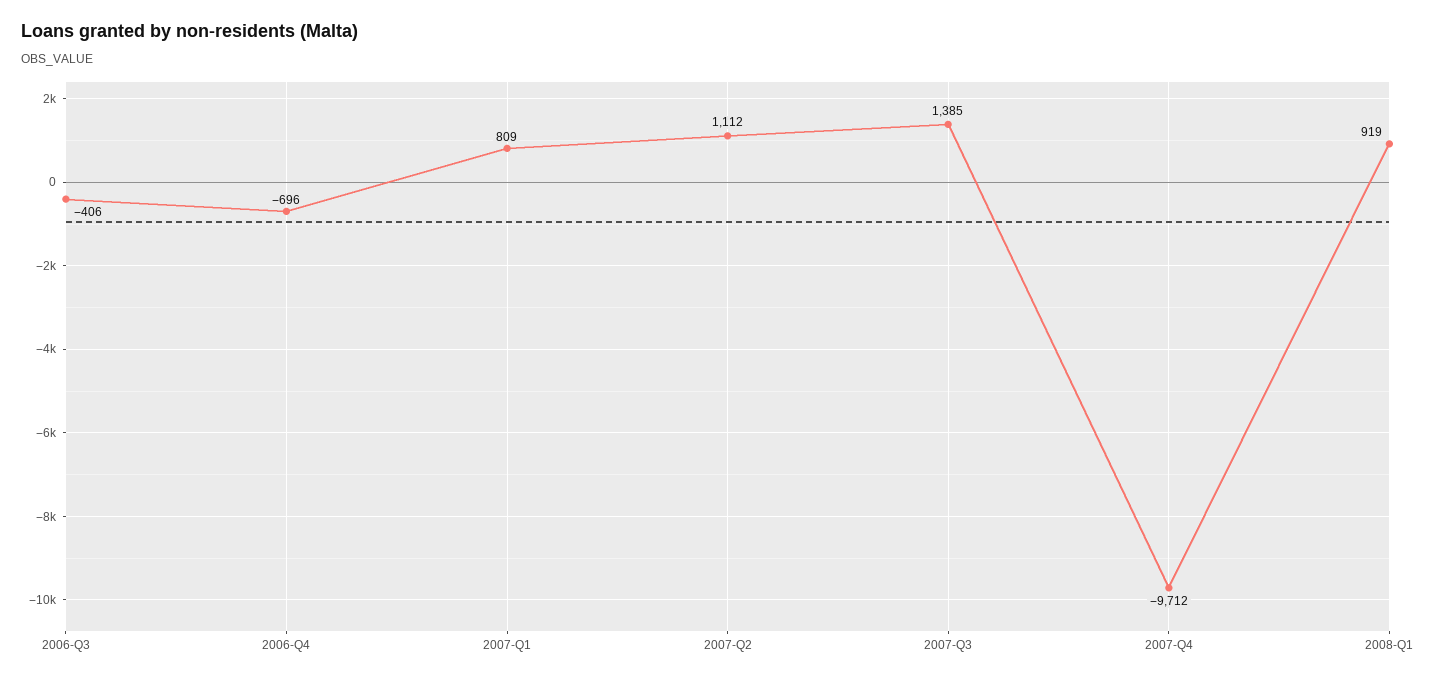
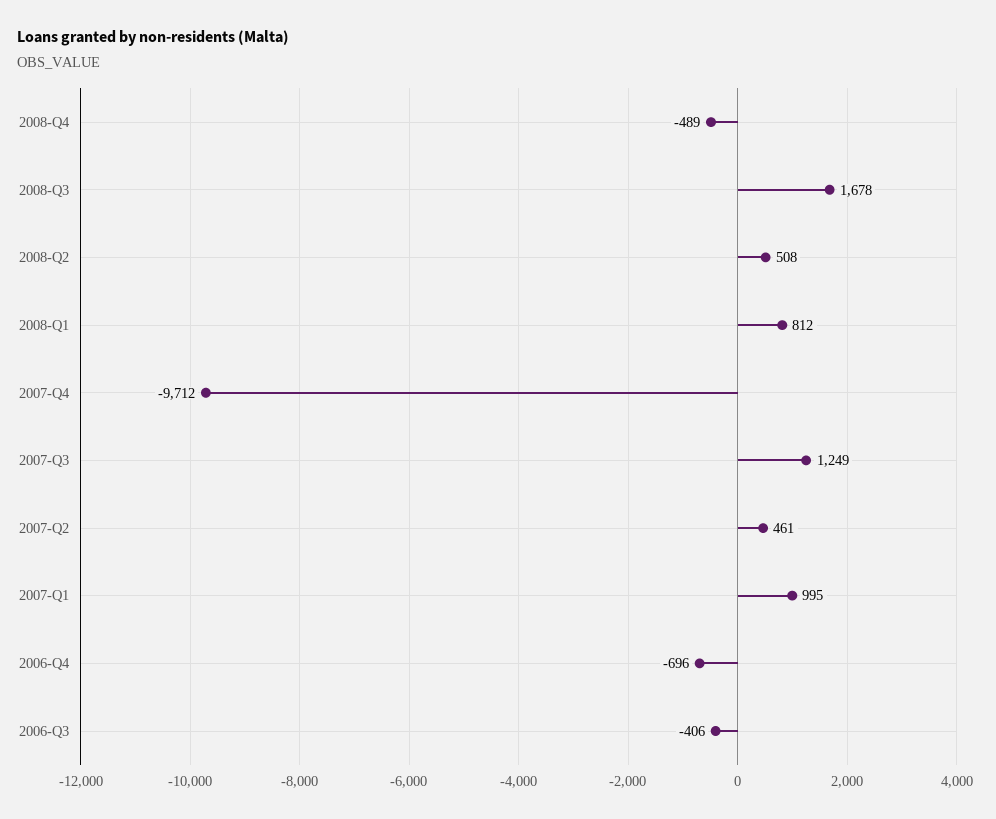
2007-Q1: 809 -> 995
2007-Q2: 1112 -> 461
2007-Q3: 1385 -> 1249
2008-Q1: 919 -> 812
2008-Q4: none -> -489
2008-Q3: none -> 1678
2008-Q2: none -> 508

